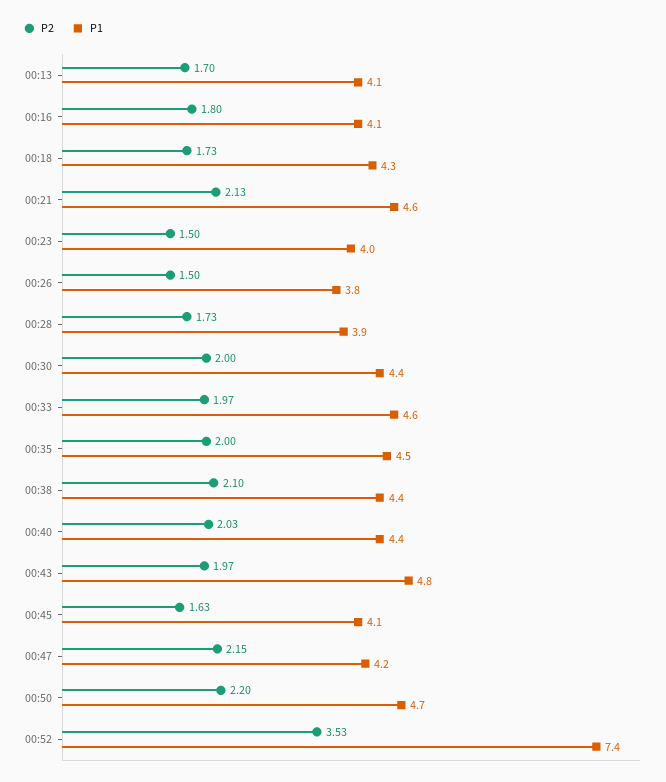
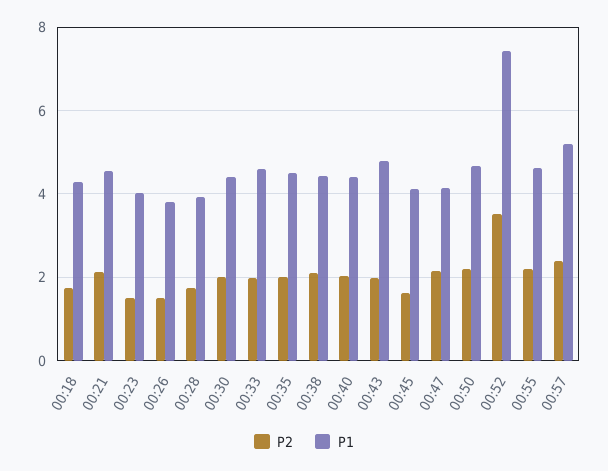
P2, 00:13: 1.7 -> none
P1, 00:13: 4.1 -> none
P2, 00:16: 1.8 -> none
P1, 00:16: 4.1 -> none
P2, 00:55: none -> 2.2
P1, 00:55: none -> 4.6
P2, 00:57: none -> 2.4
P1, 00:57: none -> 5.2

